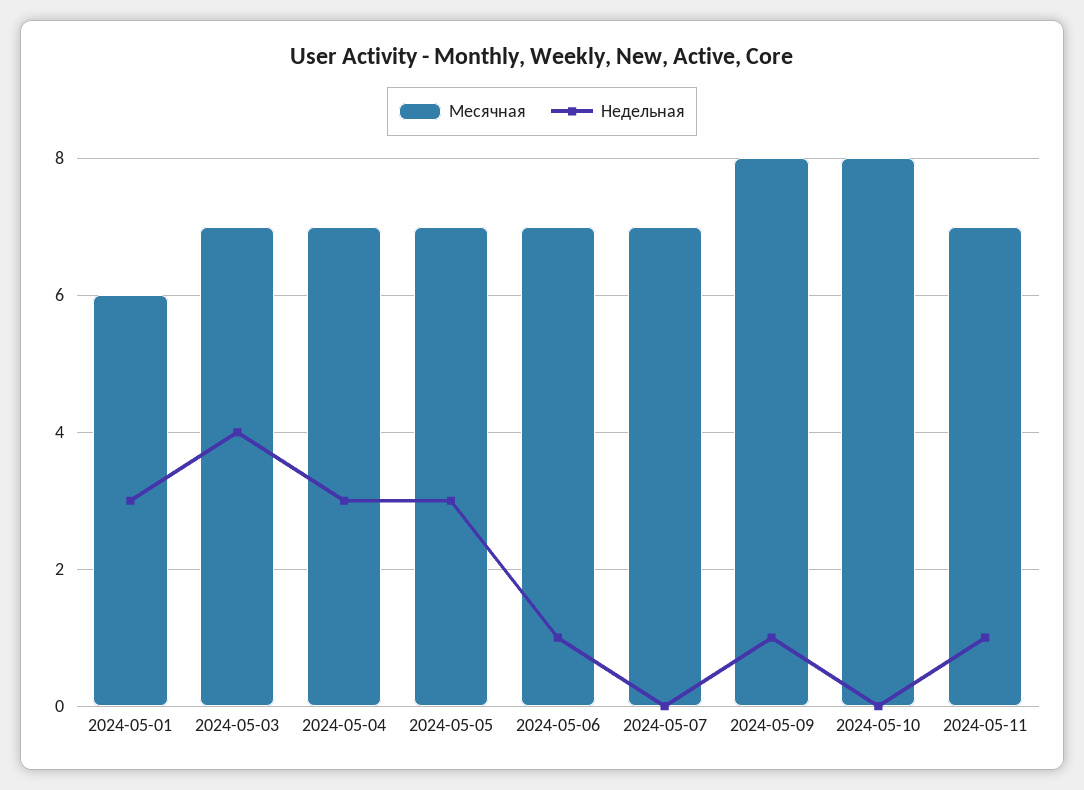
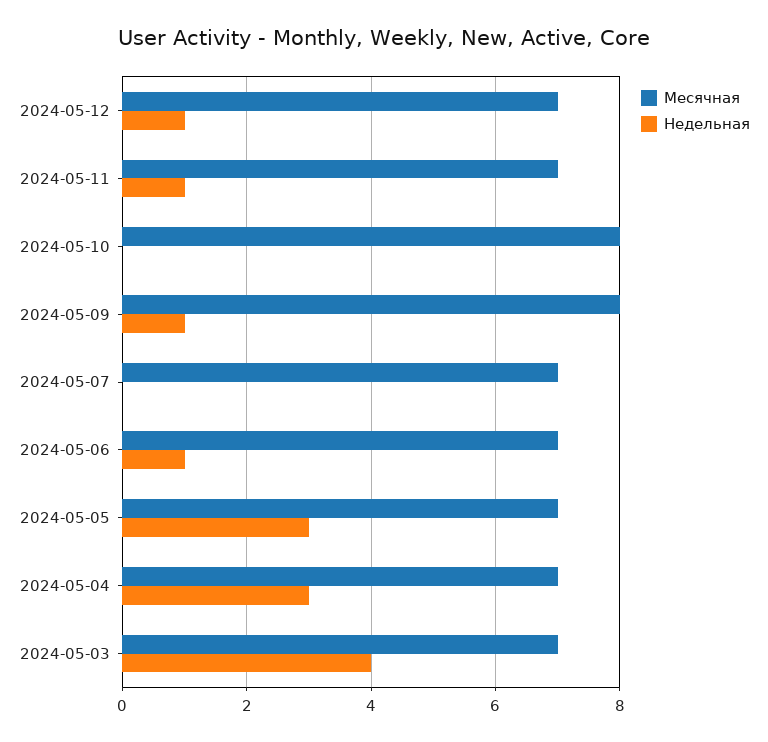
Месячная, 2024-05-01: 6 -> none
Недельная, 2024-05-01: 3 -> none
Месячная, 2024-05-12: none -> 7
Недельная, 2024-05-12: none -> 1

